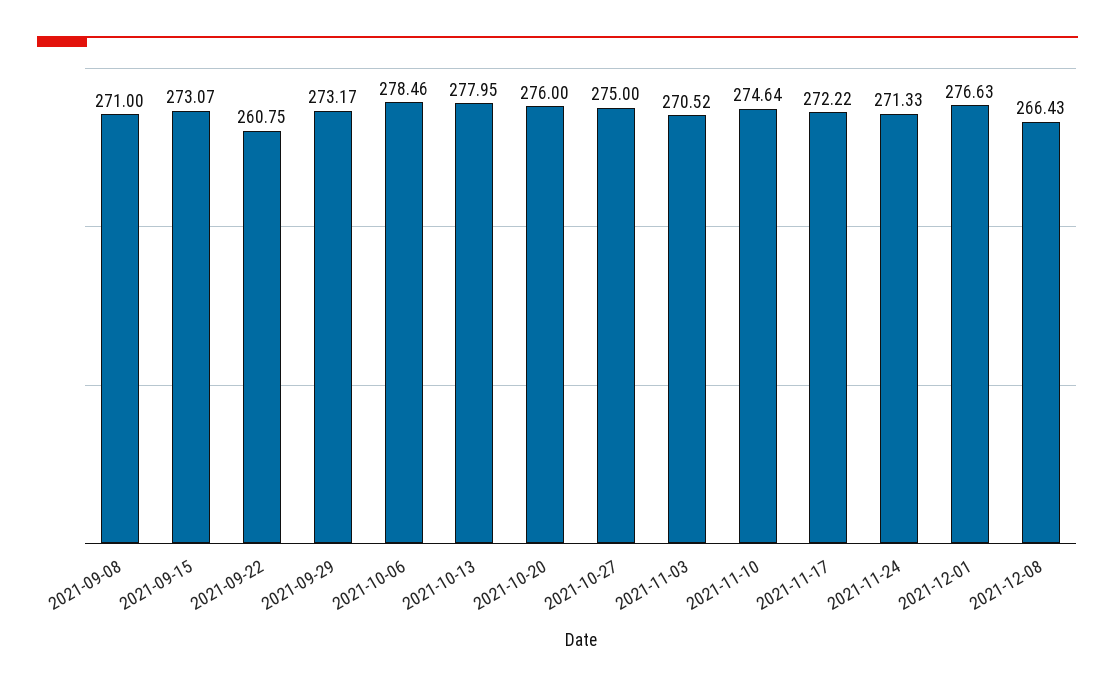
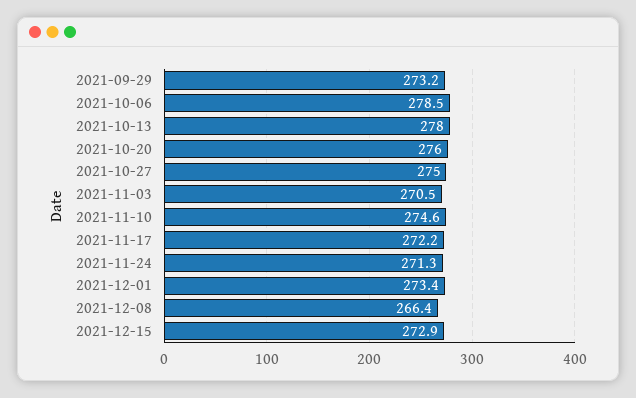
2021-09-08: 271 -> none
2021-09-15: 273.07 -> none
2021-09-22: 260.75 -> none
2021-12-01: 276.63 -> 273.4
2021-12-15: none -> 272.9

